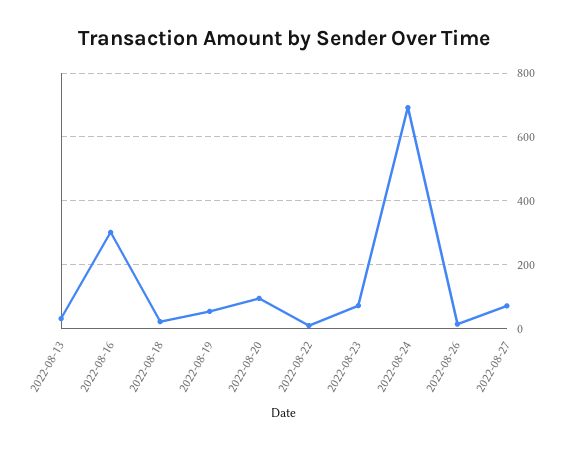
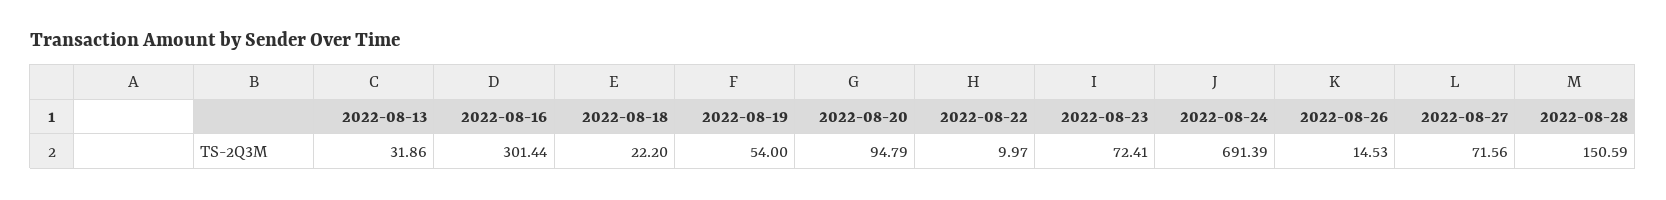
2022-08-28: none -> 150.59

